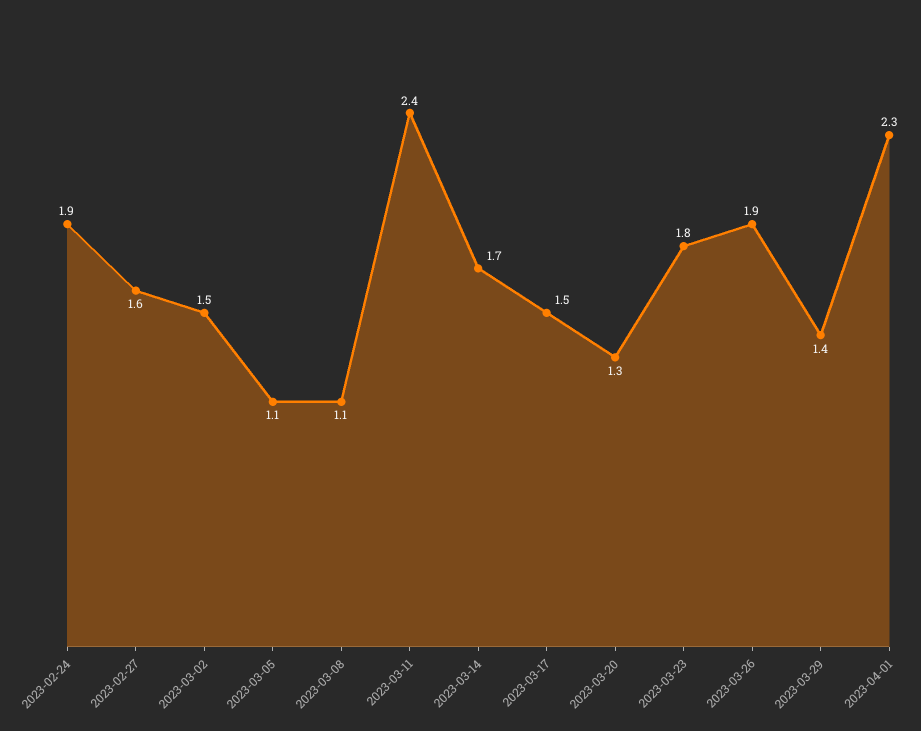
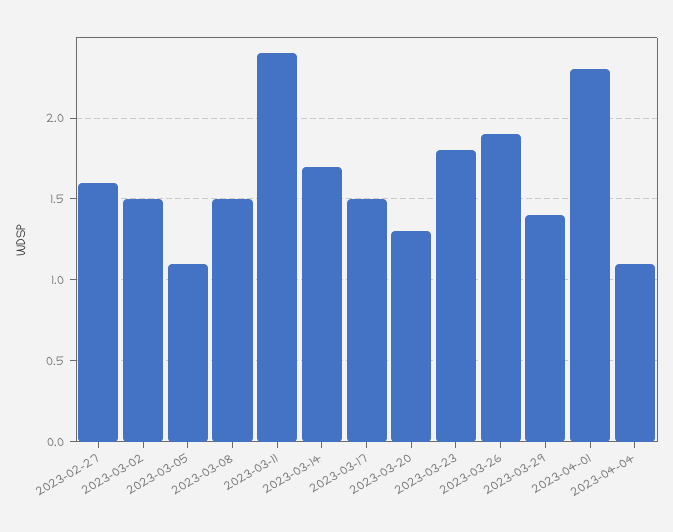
2023-02-24: 1.9 -> none
2023-03-08: 1.1 -> 1.5
2023-04-04: none -> 1.1

